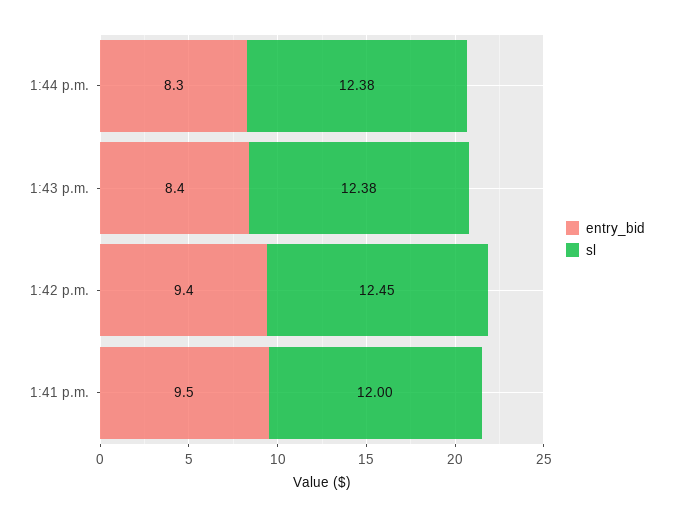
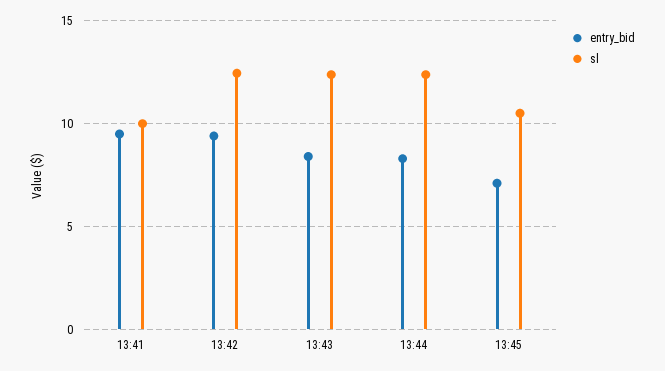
sl, 1:41 p.m.: 12 -> 10
entry_bid, 13:45: none -> 7
sl, 13:45: none -> 10.5

